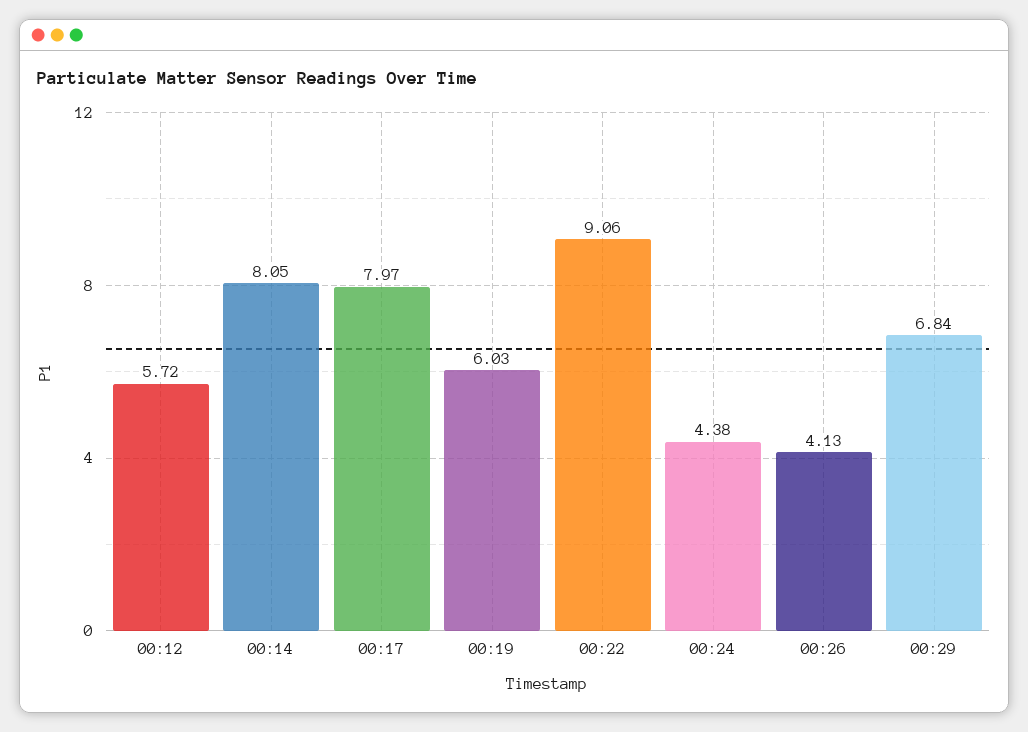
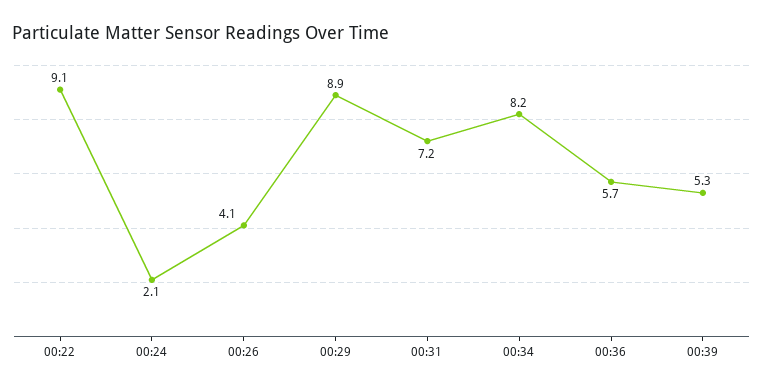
00:12: 5.72 -> none
00:14: 8.05 -> none
00:17: 7.97 -> none
00:19: 6.03 -> none
00:24: 4.38 -> 2.1
00:29: 6.84 -> 8.9
00:31: none -> 7.2
00:34: none -> 8.2
00:36: none -> 5.7
00:39: none -> 5.3

